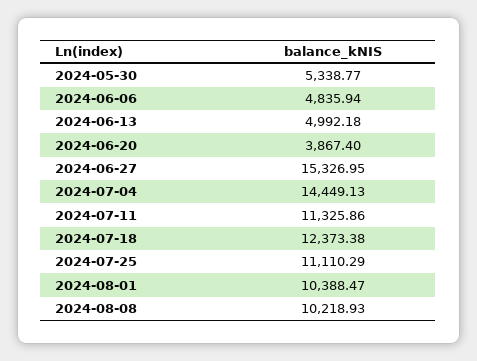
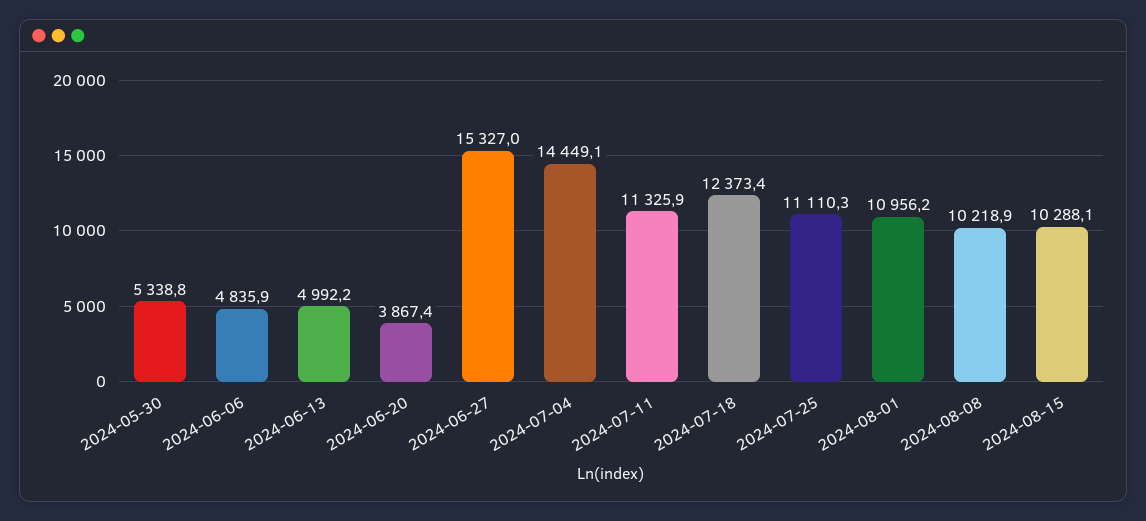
2024-08-01: 10388.47 -> 10956.2
2024-08-15: none -> 10288.1

